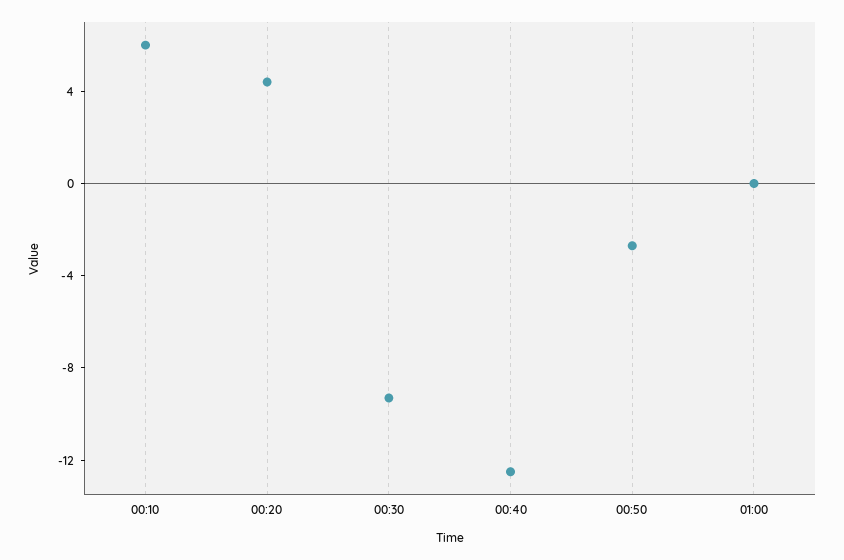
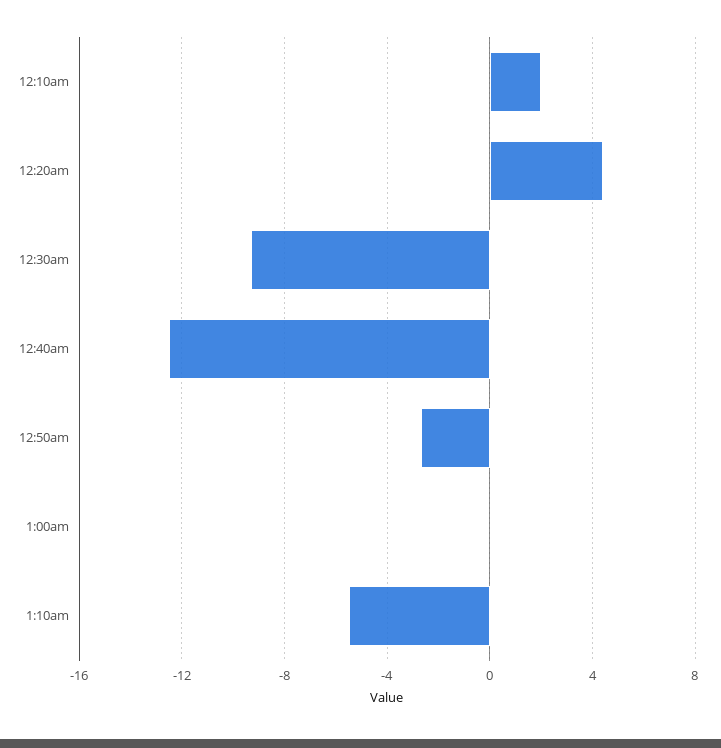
00:10: 6 -> 2
1:10am: none -> -5.5

